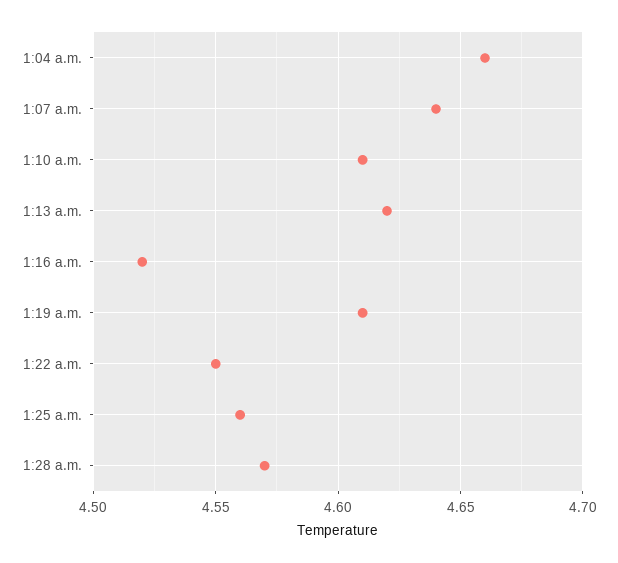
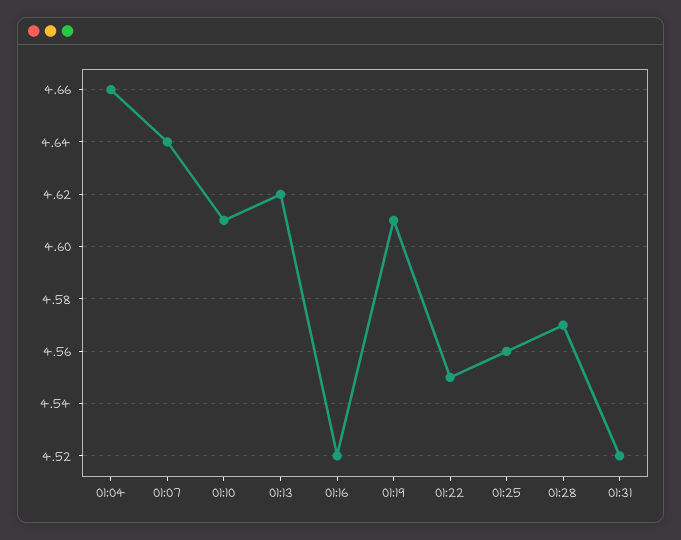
01:31: none -> 4.52

